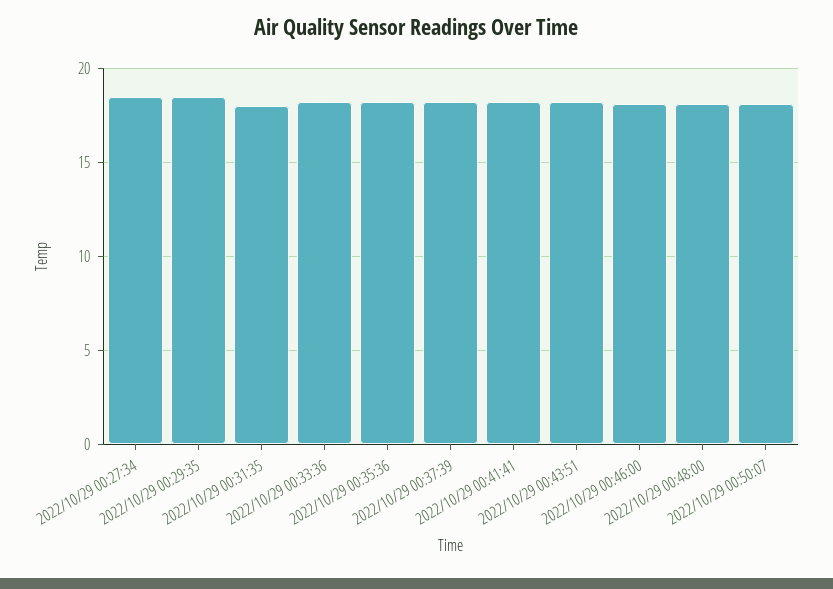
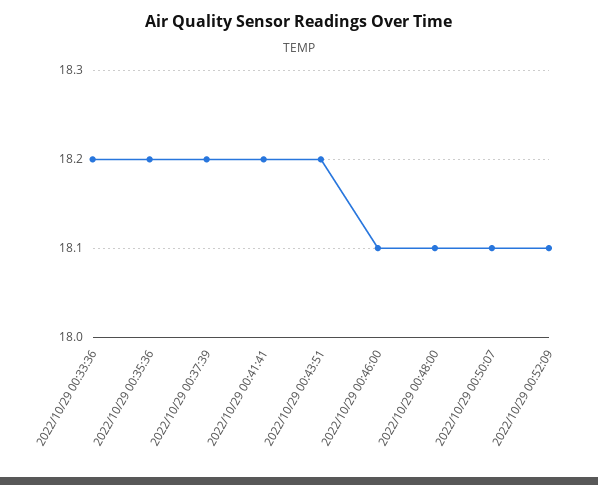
2022/10/29 00:27:34: 18.5 -> none
2022/10/29 00:29:35: 18.5 -> none
2022/10/29 00:31:35: 18 -> none
2022/10/29 00:52:09: none -> 18.1

